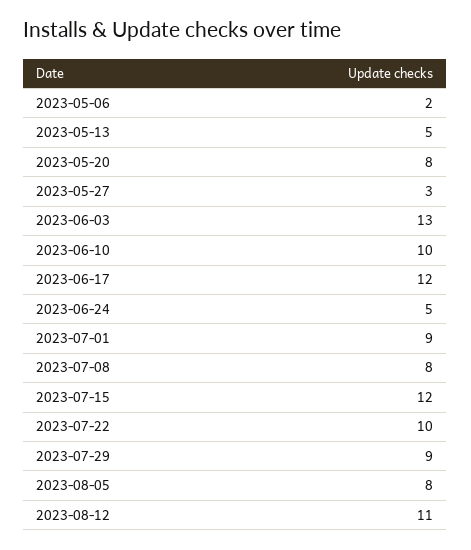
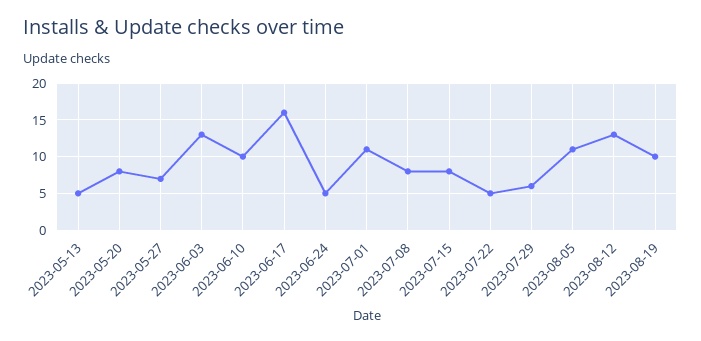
2023-05-06: 2 -> none
2023-05-27: 3 -> 7
2023-06-17: 12 -> 16
2023-07-01: 9 -> 11
2023-07-15: 12 -> 8
2023-07-22: 10 -> 5
2023-07-29: 9 -> 6
2023-08-05: 8 -> 11
2023-08-12: 11 -> 13
2023-08-19: none -> 10

